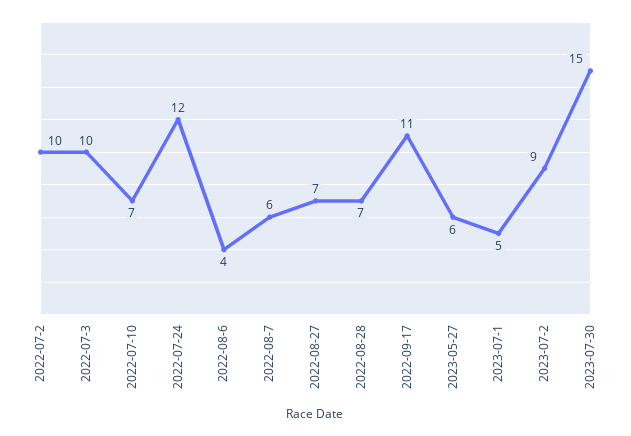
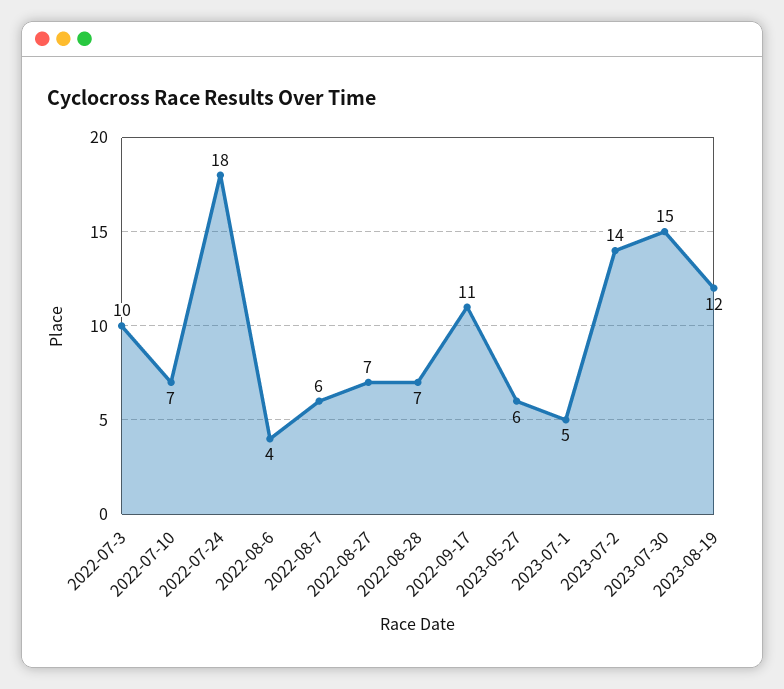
2022-07-2: 10 -> none
2022-07-24: 12 -> 18
2023-07-2: 9 -> 14
2023-08-19: none -> 12

